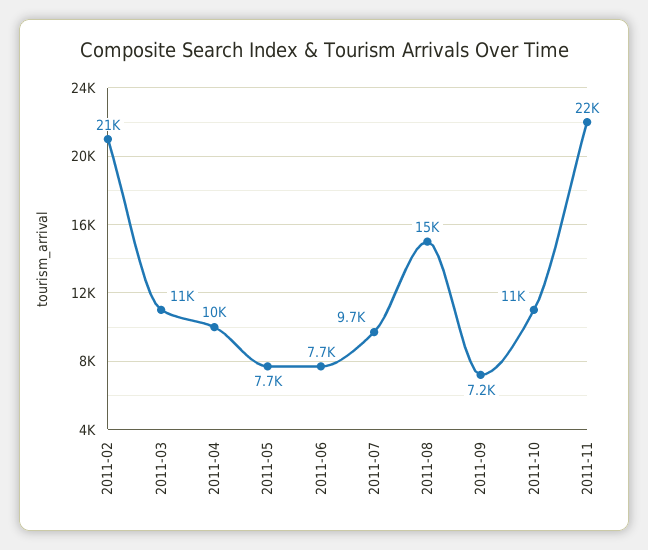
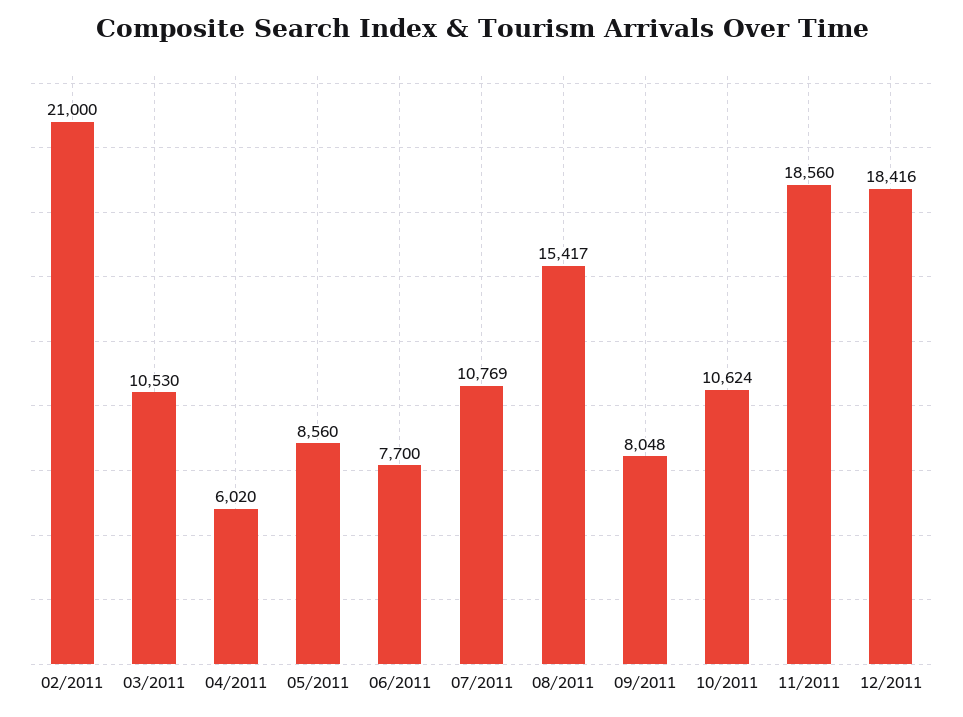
2011-04: 10000 -> 6020
2011-05: 7700 -> 8560
2011-07: 9700 -> 10769
2011-09: 7200 -> 8048
2011-11: 22000 -> 18560
12/2011: none -> 18416

